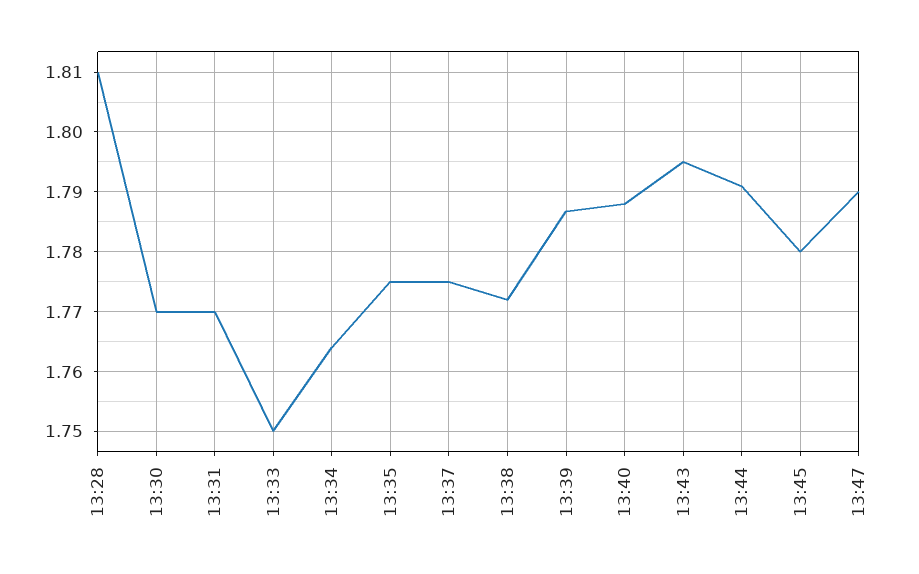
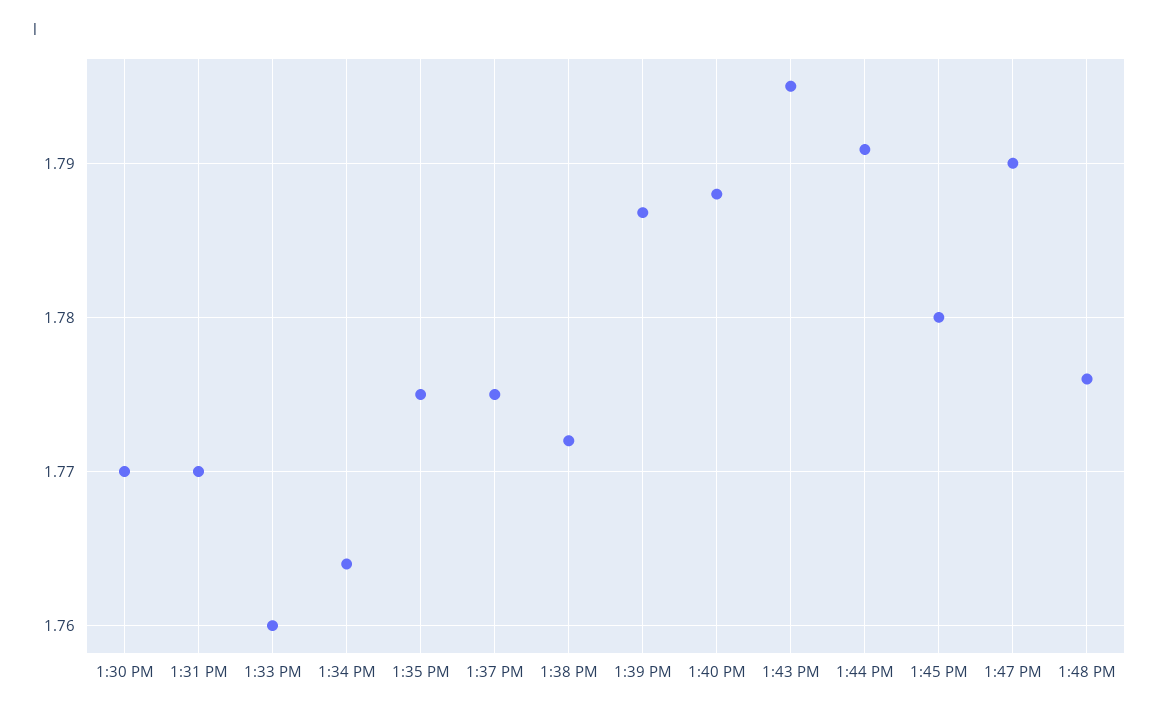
13:28: 1.81 -> none
13:33: 1.75 -> 1.76
1:48 PM: none -> 1.776

